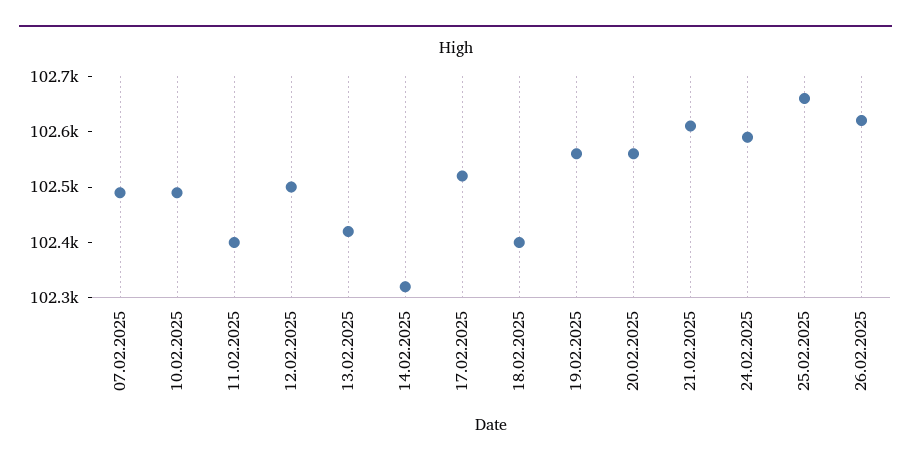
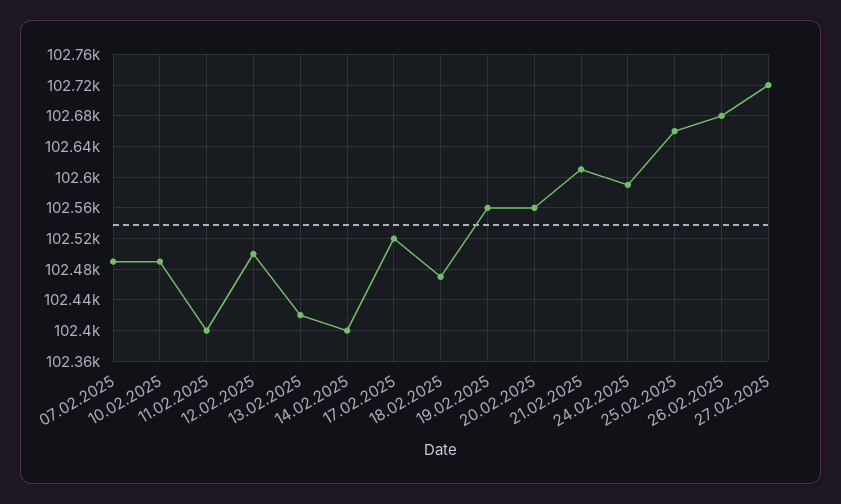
14.02.2025: 102320 -> 102400
18.02.2025: 102400 -> 102470
26.02.2025: 102620 -> 102680
27.02.2025: none -> 102720

